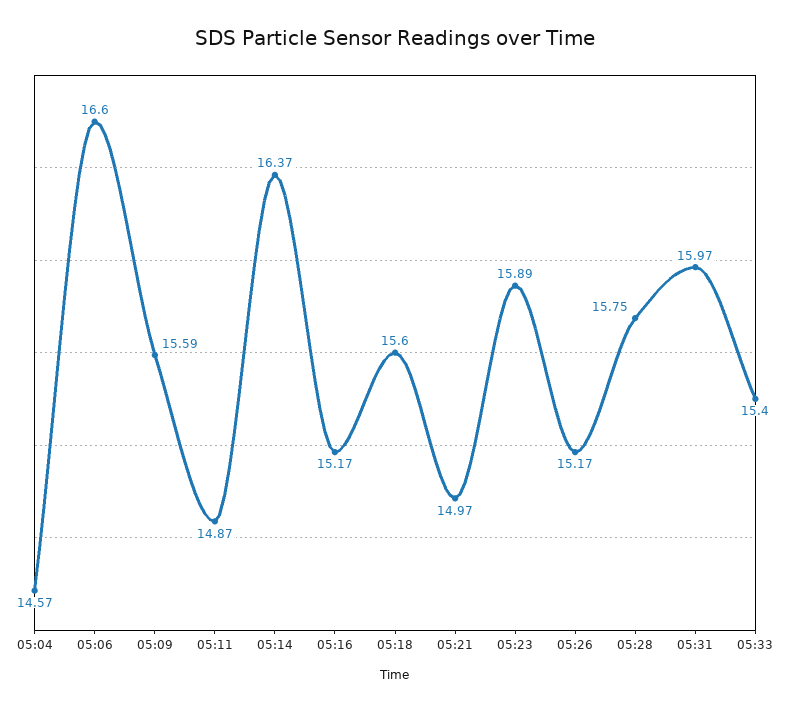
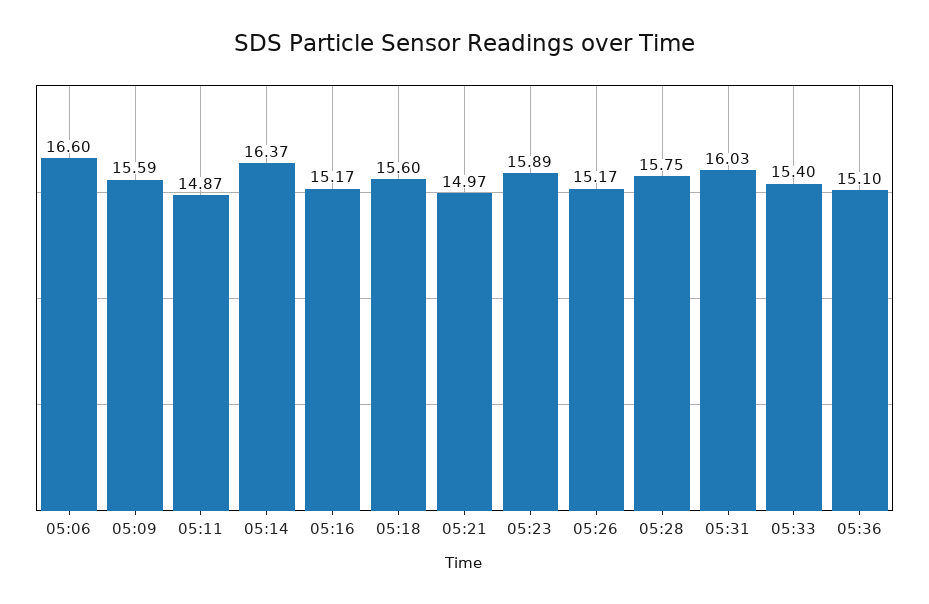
05:04: 14.57 -> none
05:31: 15.97 -> 16.03
05:36: none -> 15.1

